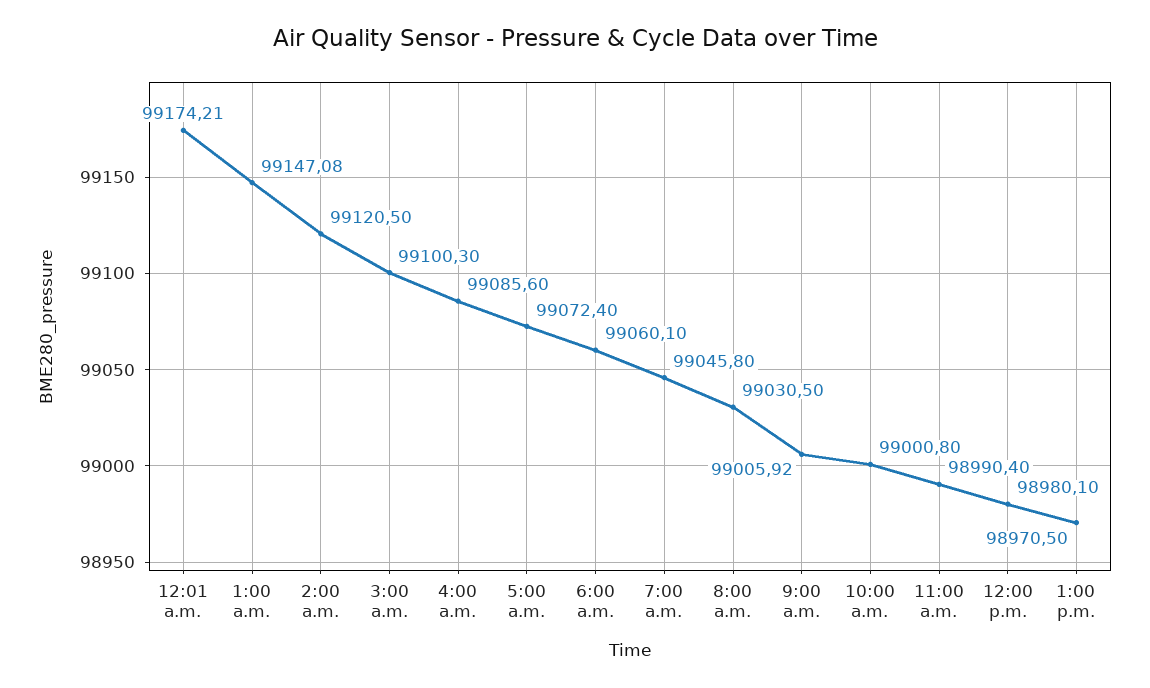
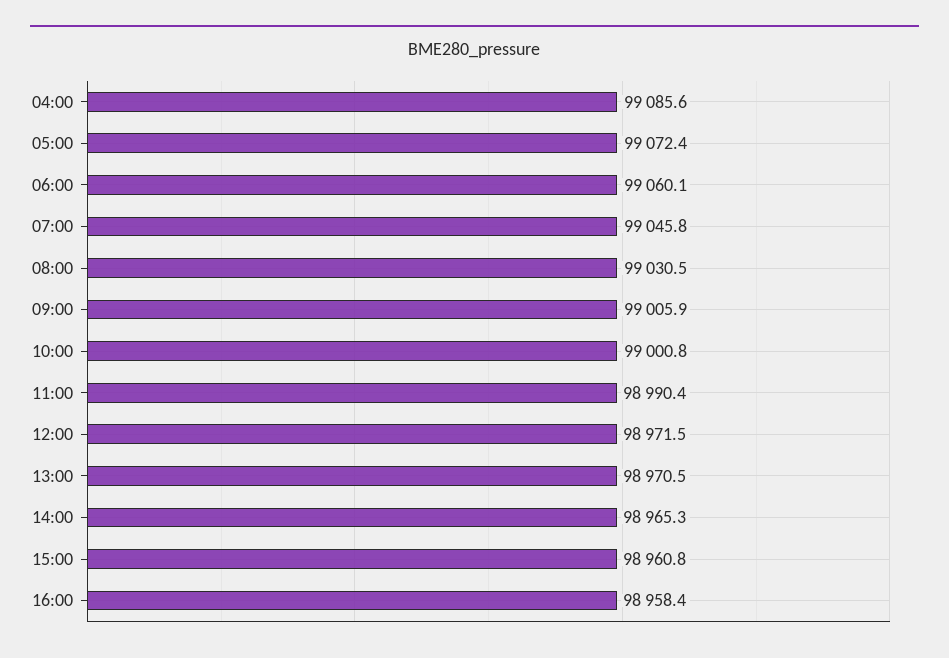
12:01 a.m.: 99174.21 -> none
1:00 a.m.: 99147.08 -> none
2:00 a.m.: 99120.5 -> none
3:00 a.m.: 99100.3 -> none
12:00 p.m.: 98980.1 -> 98971.5
14:00: none -> 98965.3
15:00: none -> 98960.8
16:00: none -> 98958.4

